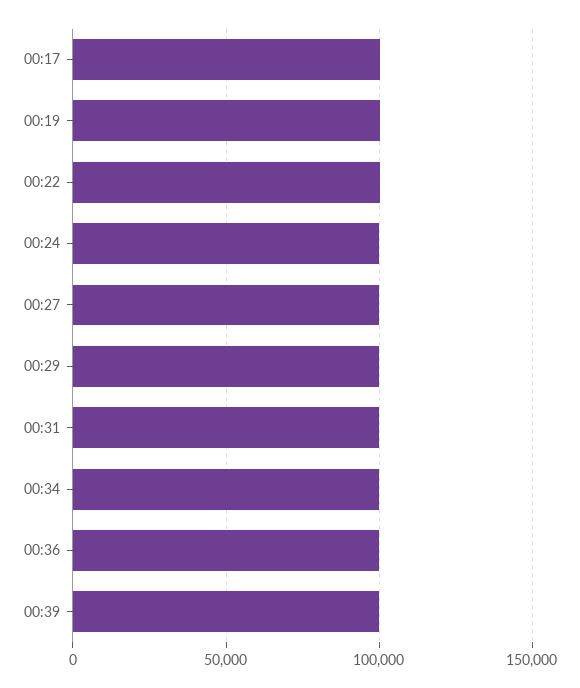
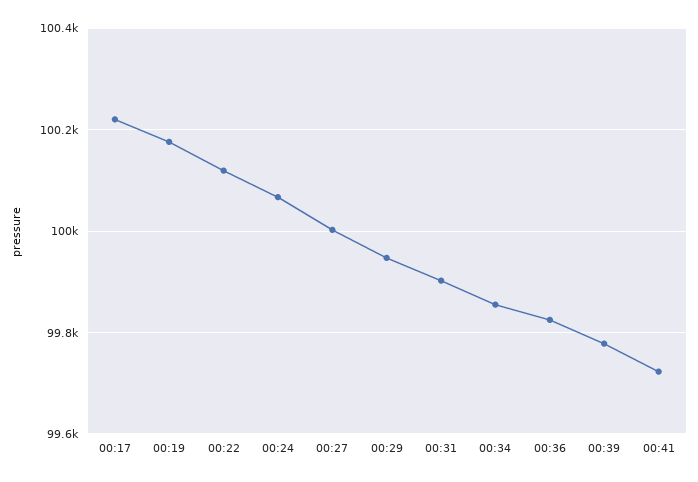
00:41: none -> 99720

